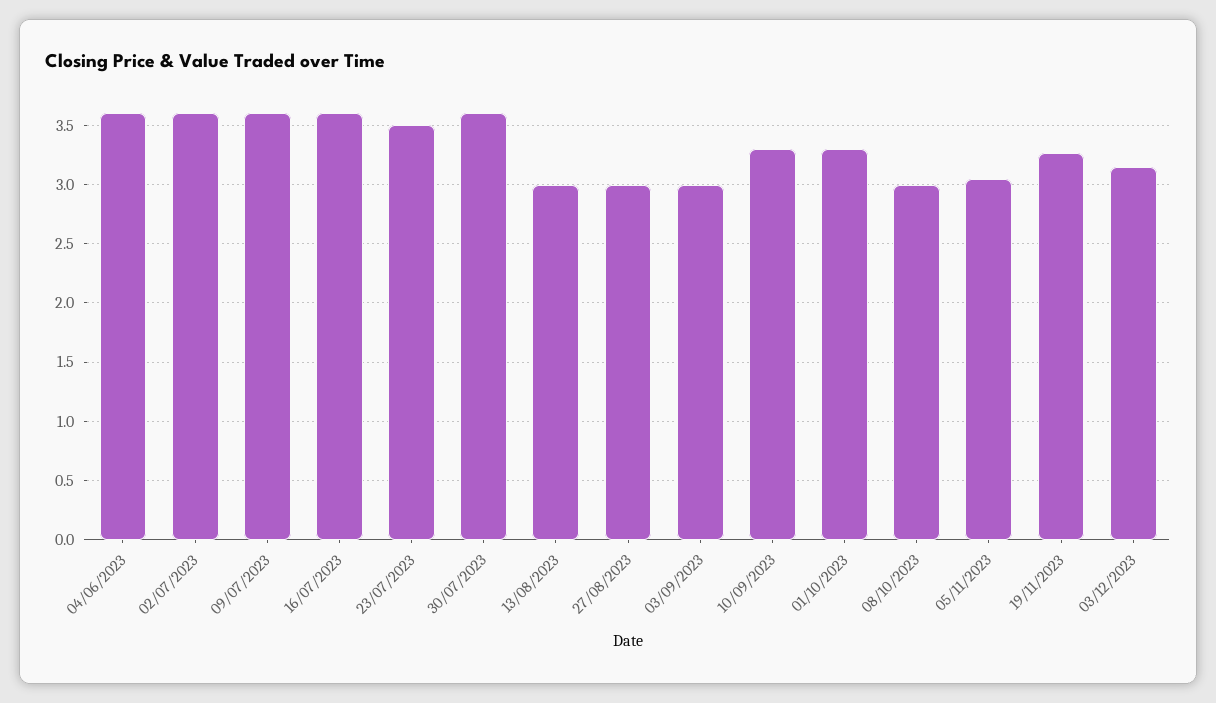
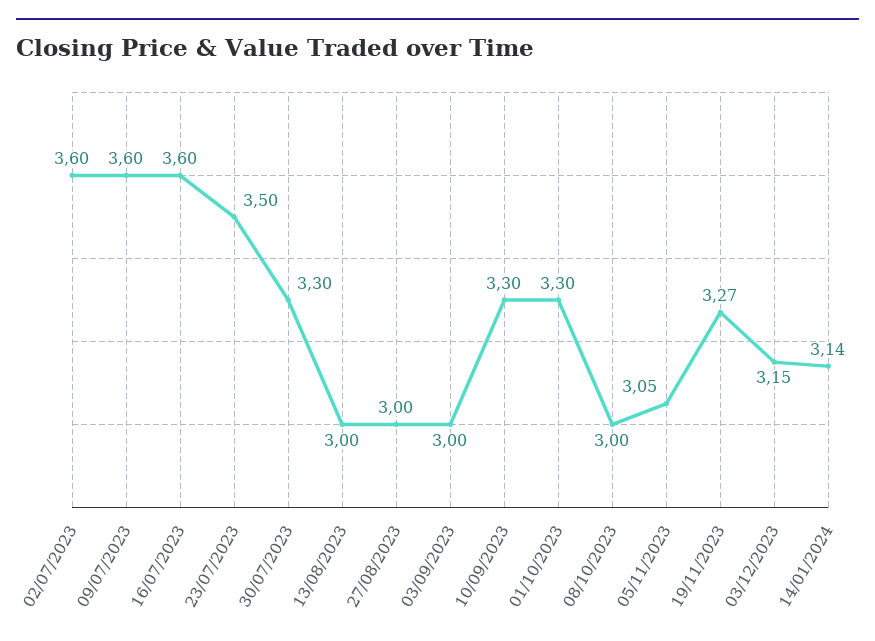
04/06/2023: 3.6 -> none
30/07/2023: 3.6 -> 3.3
14/01/2024: none -> 3.14

